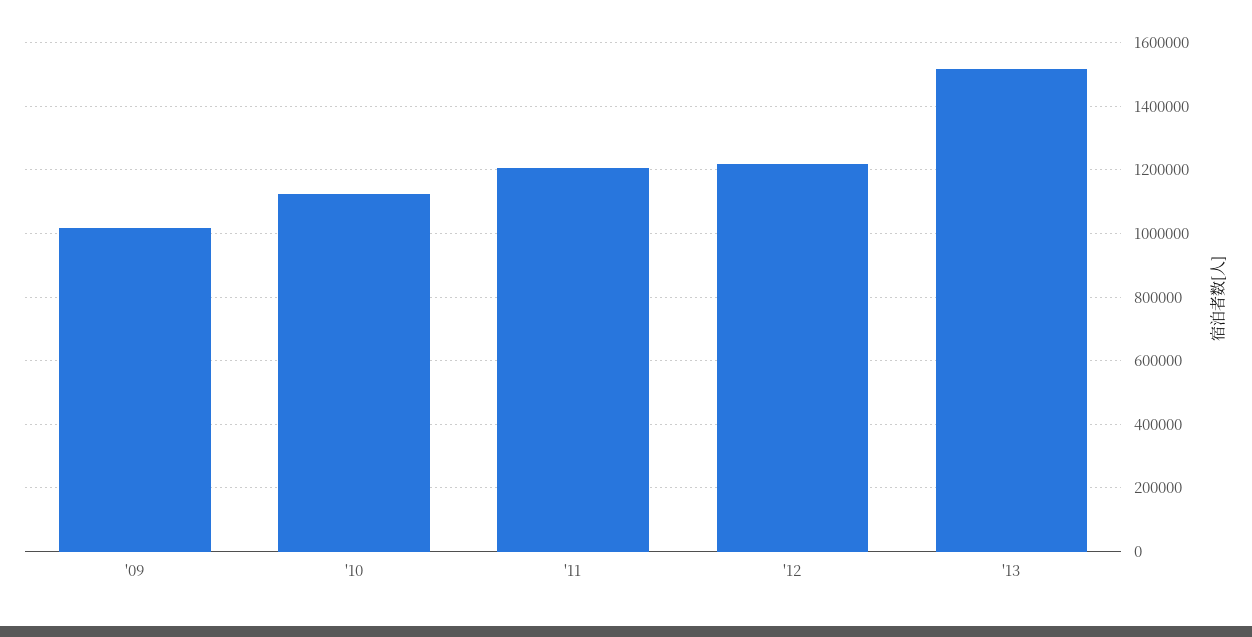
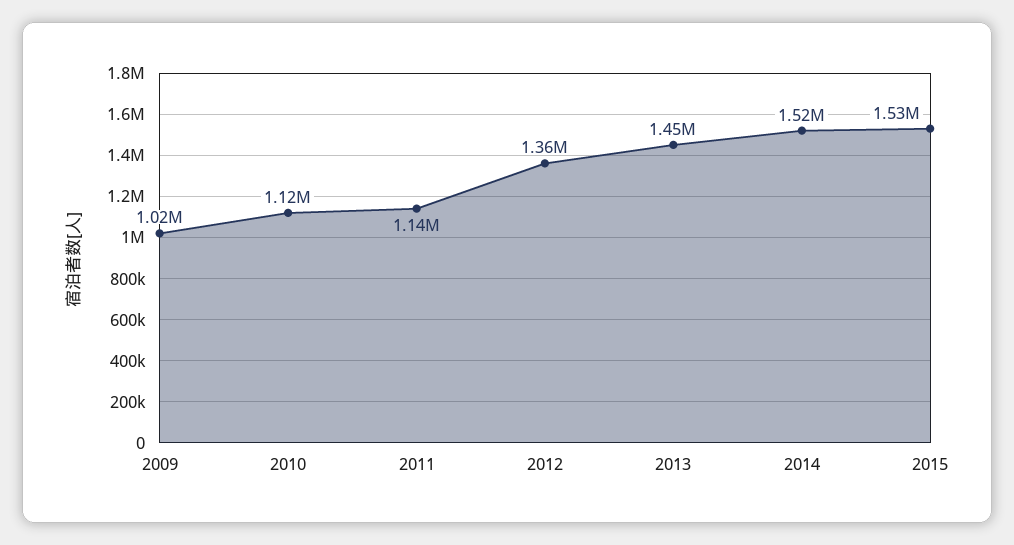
'11: 1200000 -> 1140000
'12: 1220000 -> 1360000
'13: 1520000 -> 1450000
2014: none -> 1520000
2015: none -> 1530000

